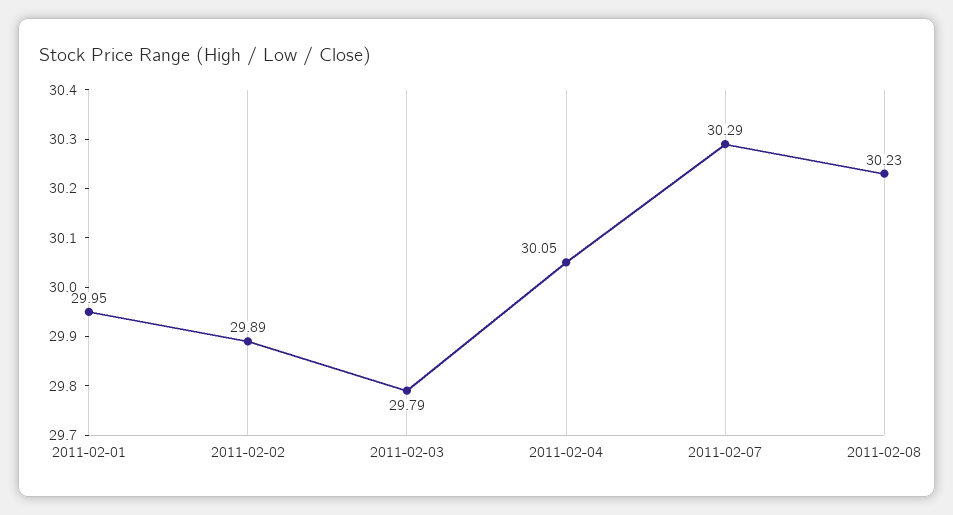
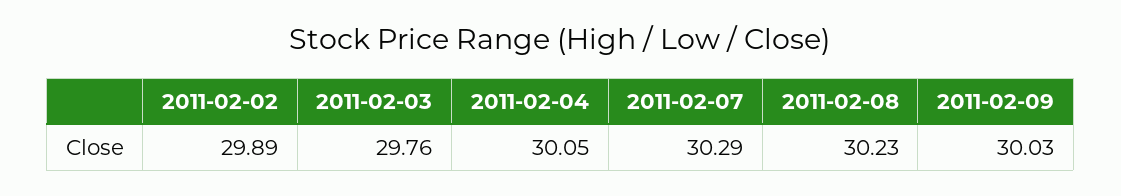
2011-02-01: 29.95 -> none
2011-02-03: 29.79 -> 29.76
2011-02-09: none -> 30.03

